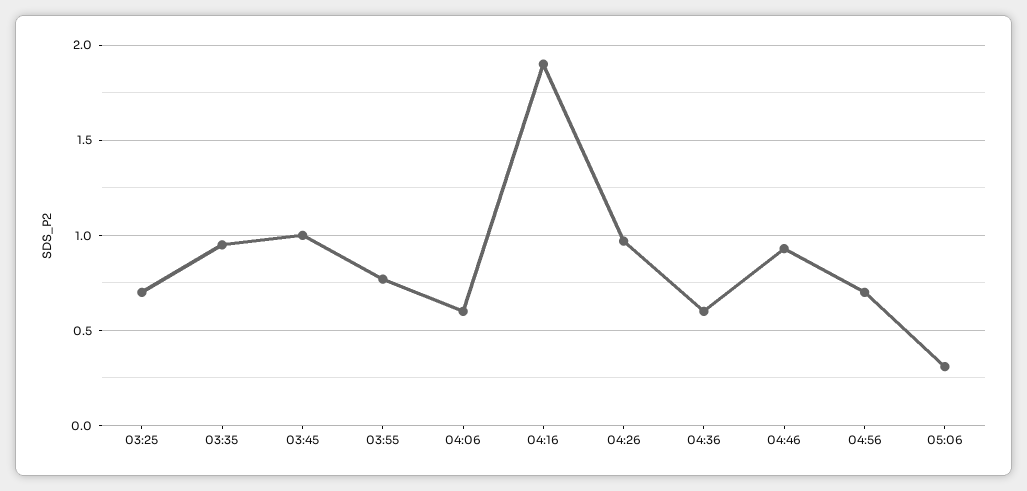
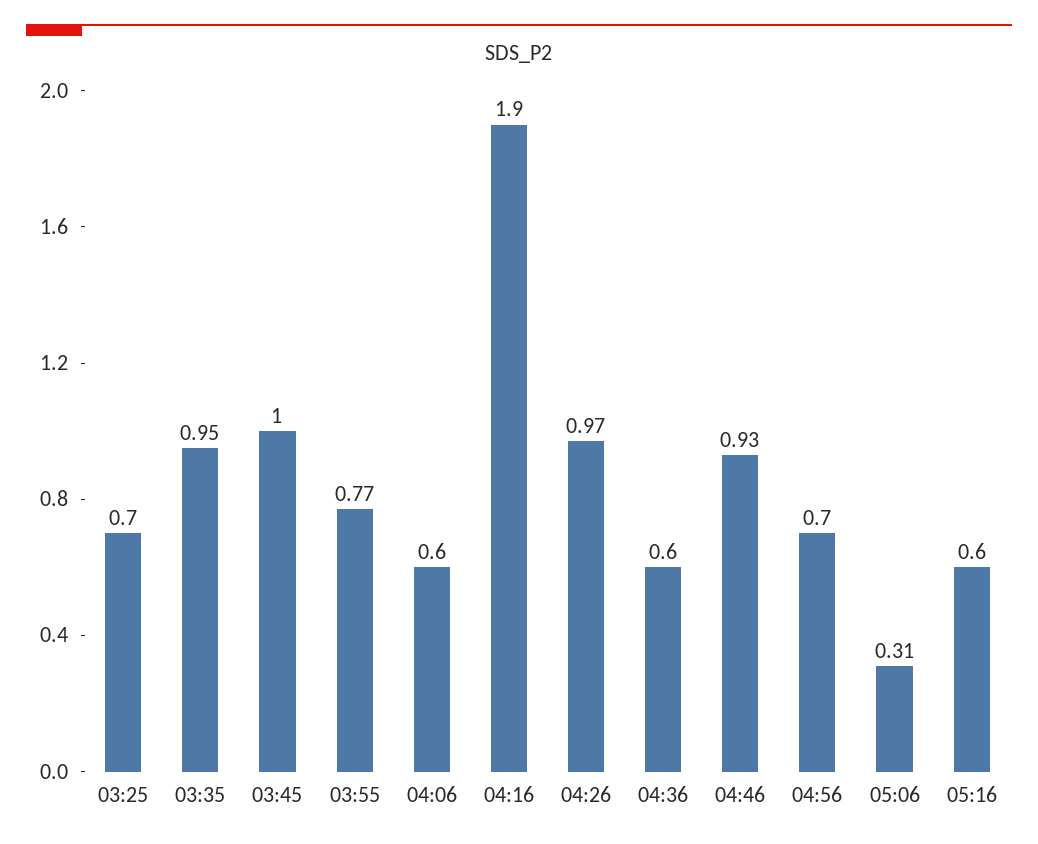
05:16: none -> 0.6

